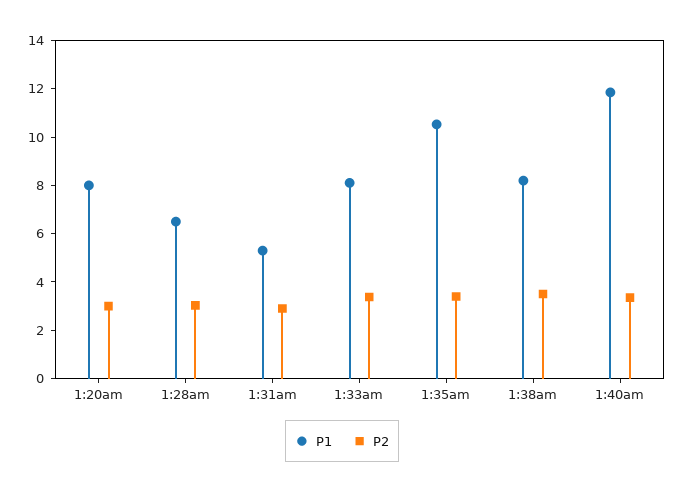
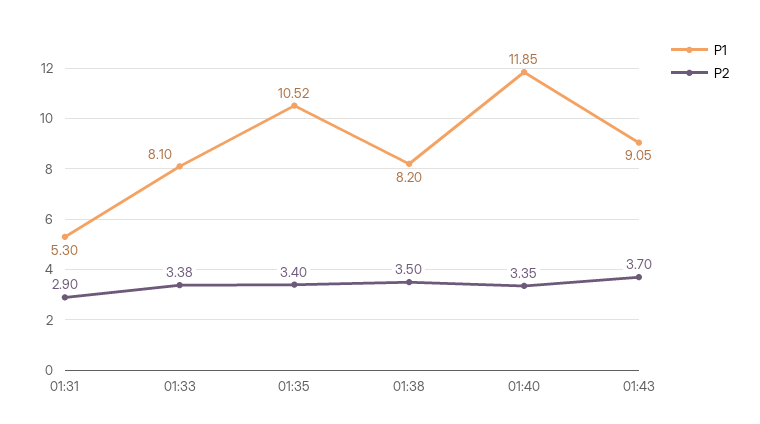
P1, 1:20am: 8 -> none
P2, 1:20am: 3 -> none
P1, 1:28am: 6.5 -> none
P2, 1:28am: 3 -> none
P1, 01:43: none -> 9.05
P2, 01:43: none -> 3.7

